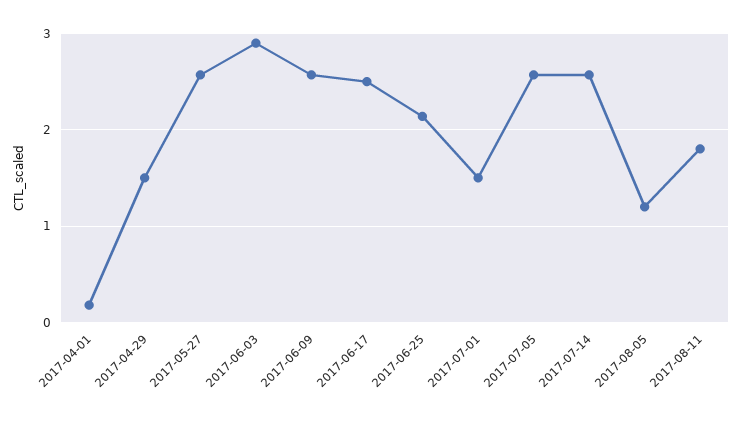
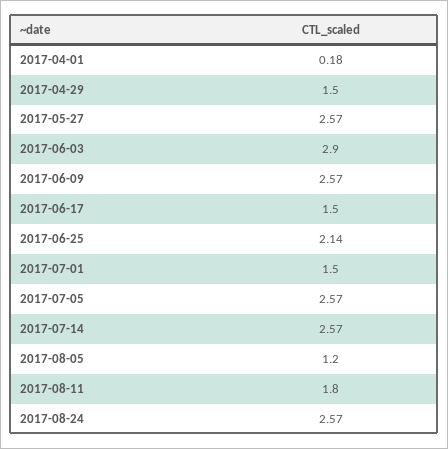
2017-06-17: 2.5 -> 1.5
2017-08-24: none -> 2.57

